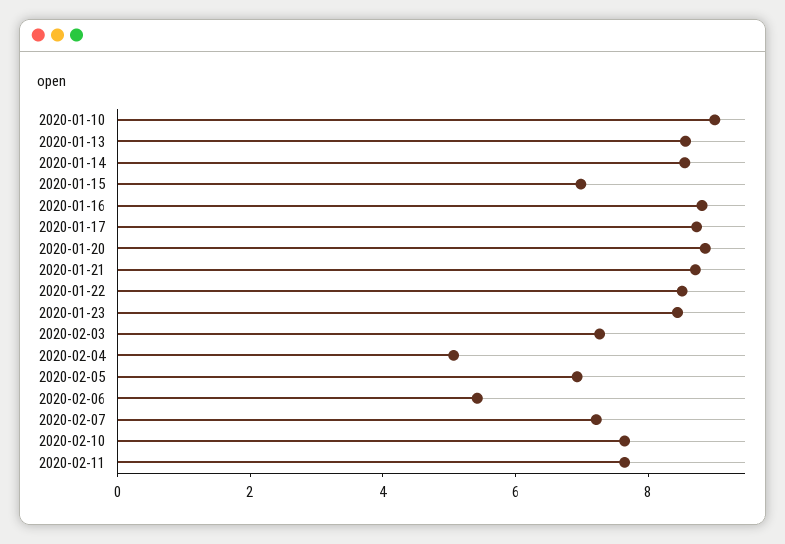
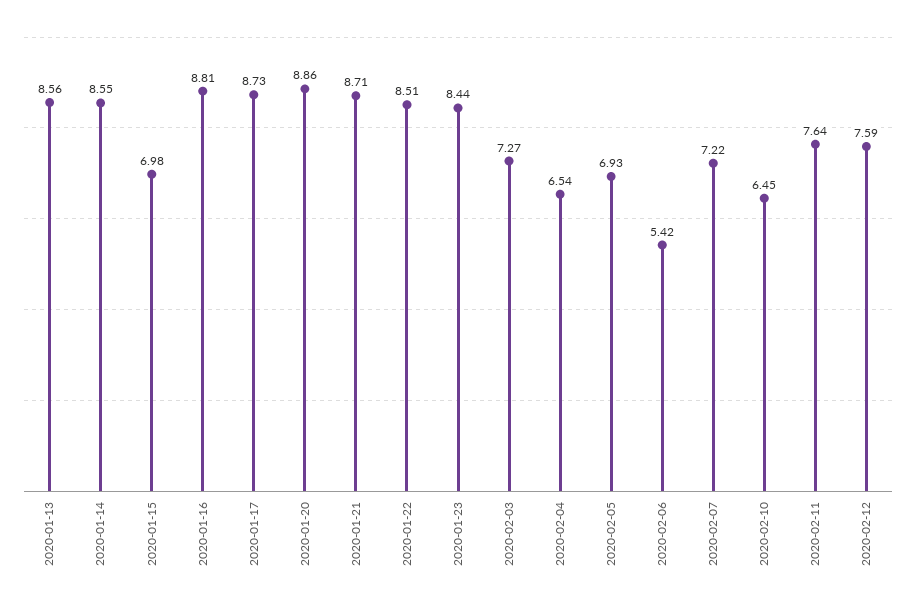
2020-01-10: 9 -> none
2020-02-04: 5 -> 6.54
2020-02-10: 7.5 -> 6.45
2020-02-12: none -> 7.59

